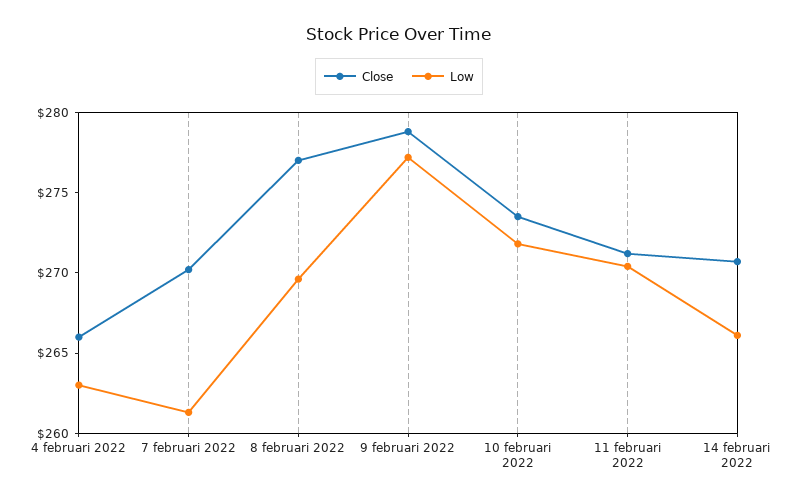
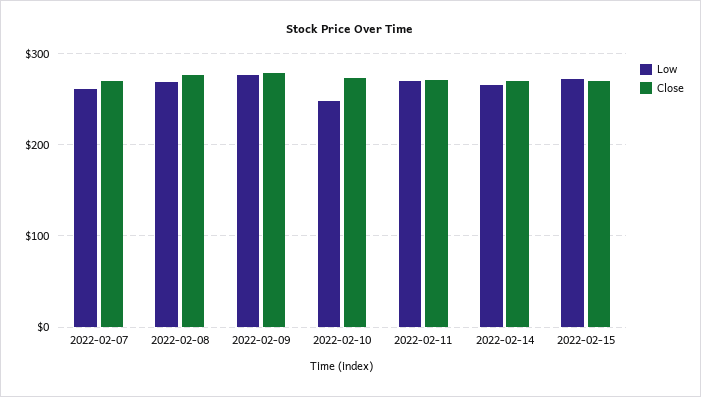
Close, 4 februari 2022: 266 -> none
Low, 4 februari 2022: 263 -> none
Low, 10 februari 2022: 272 -> 250
Low, 2022-02-15: none -> 270
Close, 2022-02-15: none -> 270

